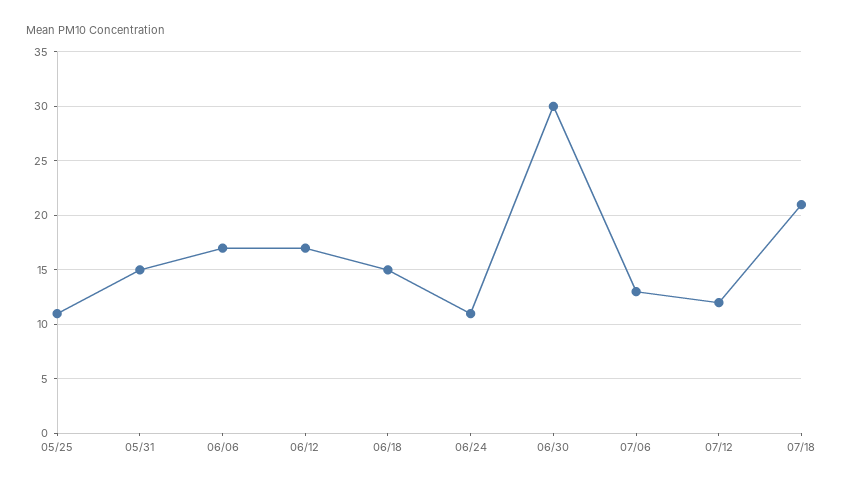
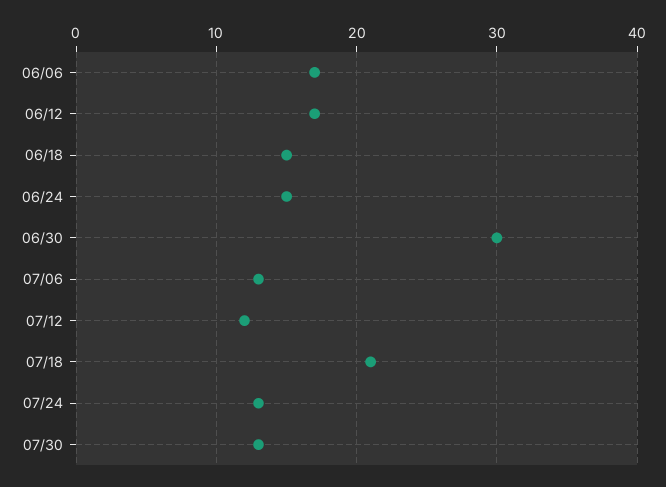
05/25: 11 -> none
05/31: 15 -> none
06/24: 11 -> 15
07/24: none -> 13
07/30: none -> 13

